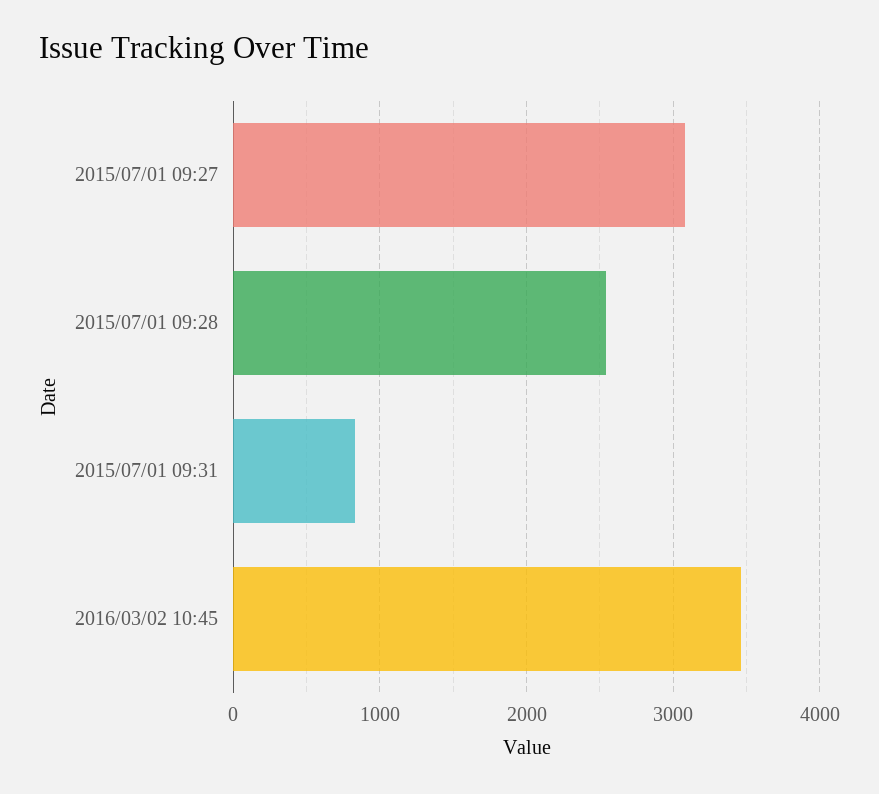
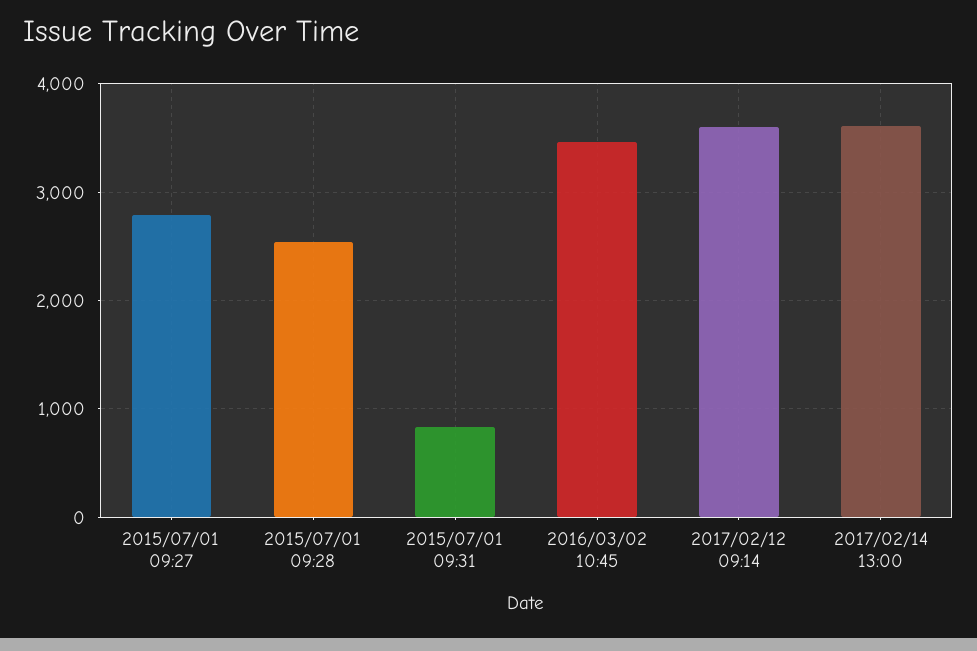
2015/07/01 09:27: 3100 -> 2800
2017/02/12 09:14: none -> 3600
2017/02/14 13:00: none -> 3600

